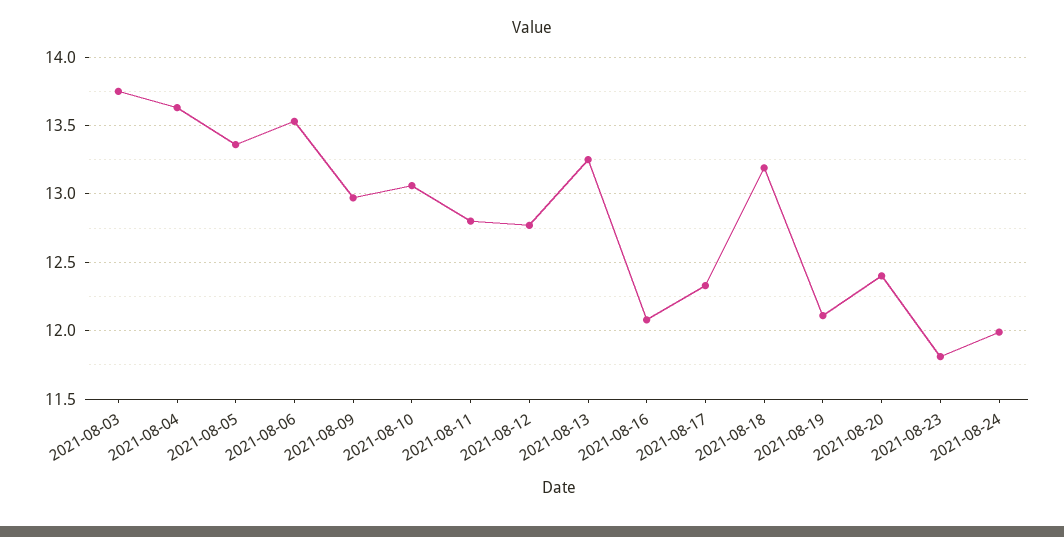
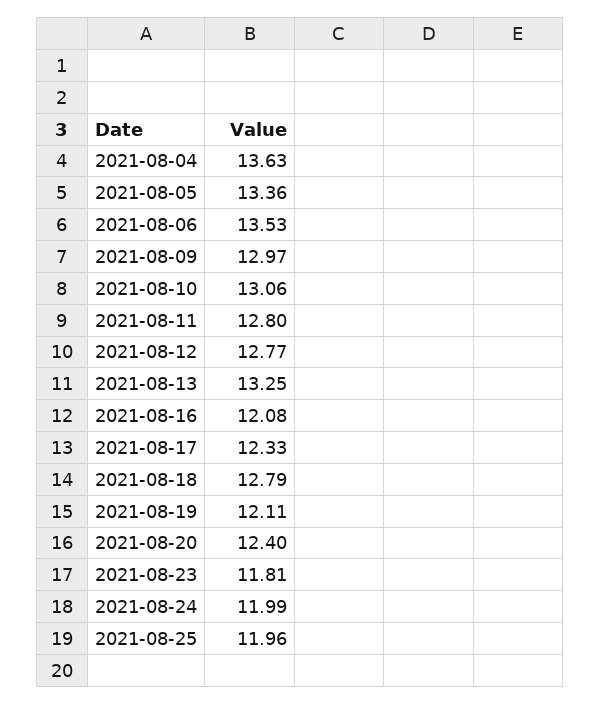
2021-08-03: 13.75 -> none
2021-08-18: 13.2 -> 12.79
2021-08-25: none -> 11.96

